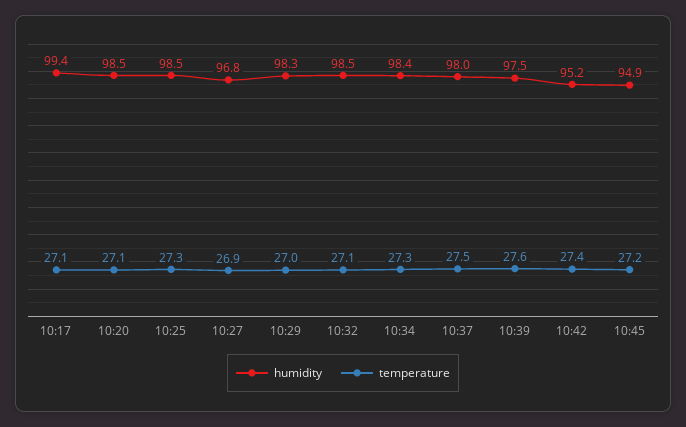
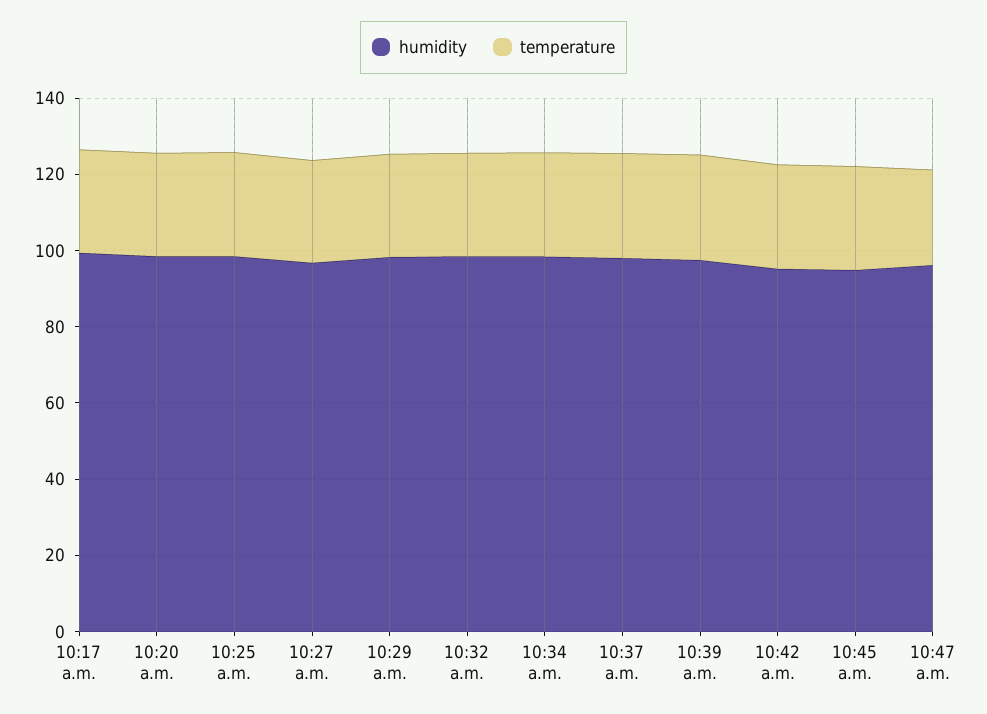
humidity, 10:47 a.m.: none -> 95
temperature, 10:47 a.m.: none -> 25

